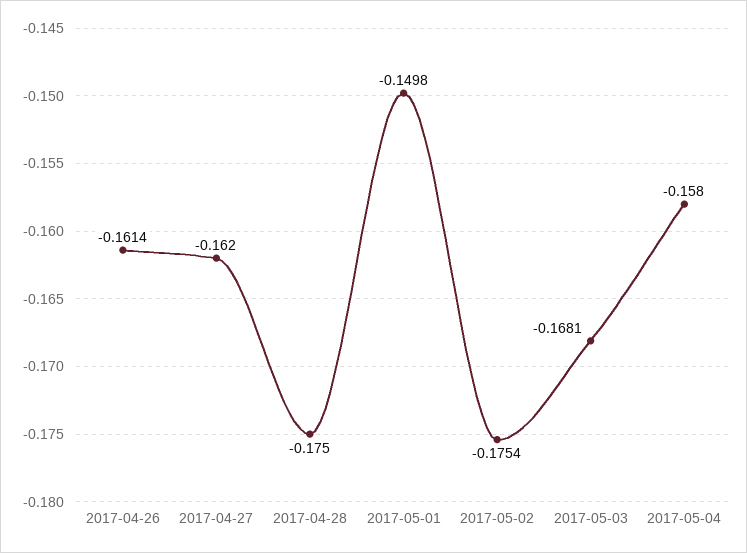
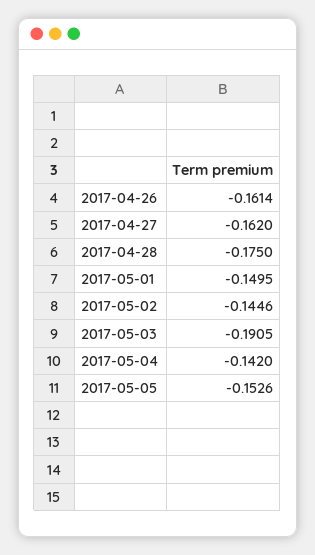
2017-05-01: -0.1498 -> -0.1495
2017-05-02: -0.1754 -> -0.1446
2017-05-03: -0.1681 -> -0.1905
2017-05-04: -0.158 -> -0.142
2017-05-05: none -> -0.1526

